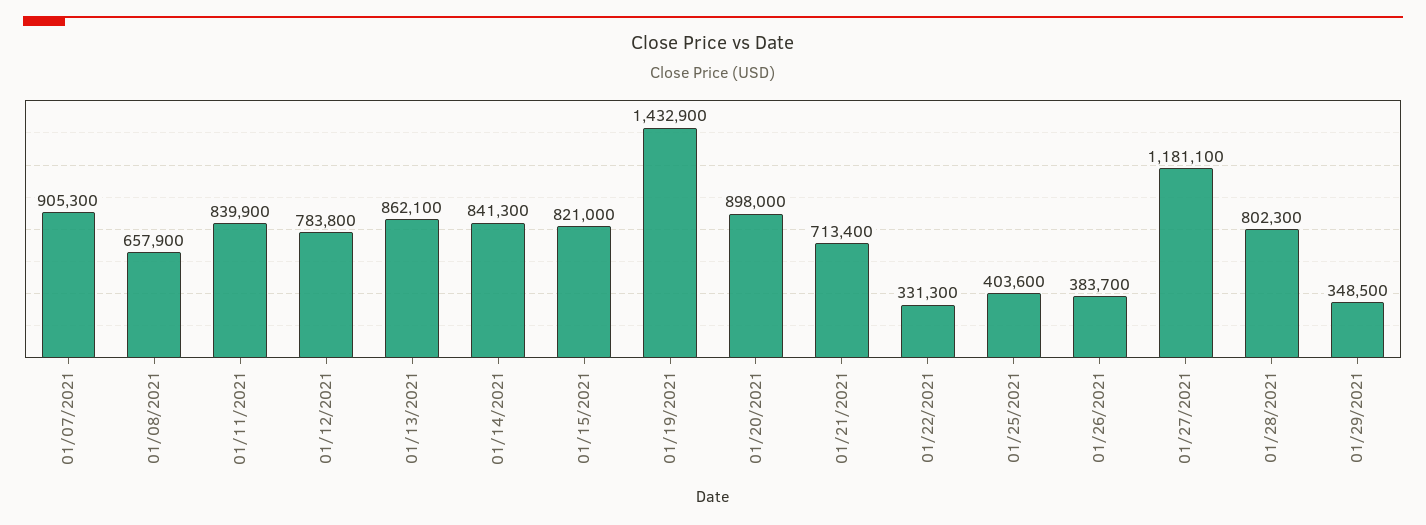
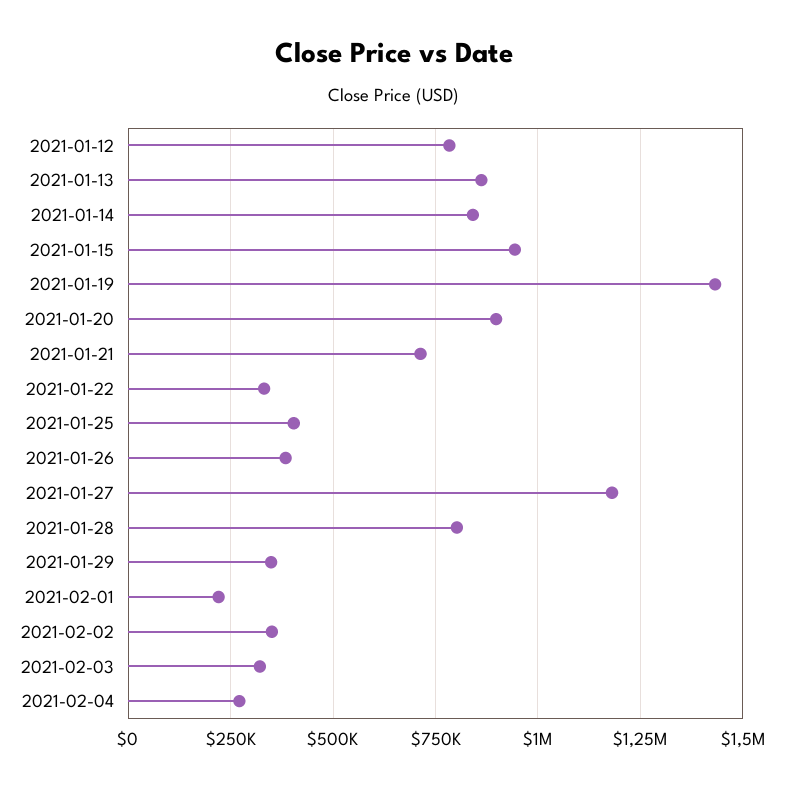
01/07/2021: 905300 -> none
01/08/2021: 657900 -> none
01/11/2021: 839900 -> none
01/15/2021: 821000 -> 950000
2021-02-01: none -> 225000
2021-02-02: none -> 350000
2021-02-03: none -> 325000
2021-02-04: none -> 275000

